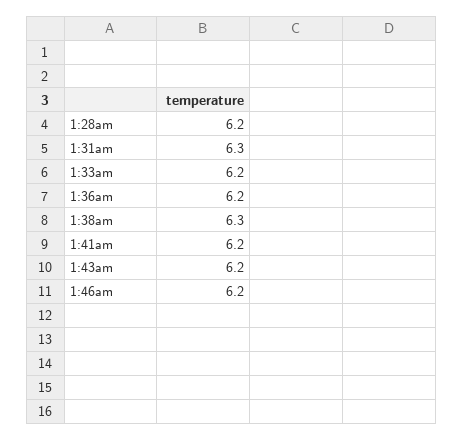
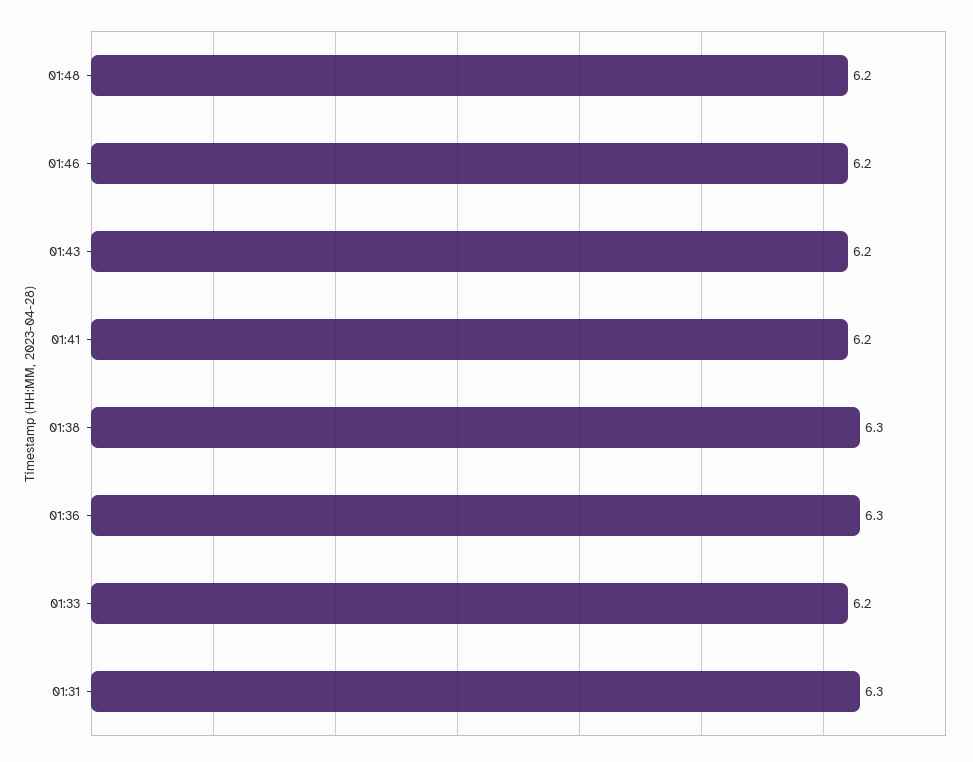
1:28am: 6.2 -> none
1:36am: 6.2 -> 6.3
01:48: none -> 6.2

